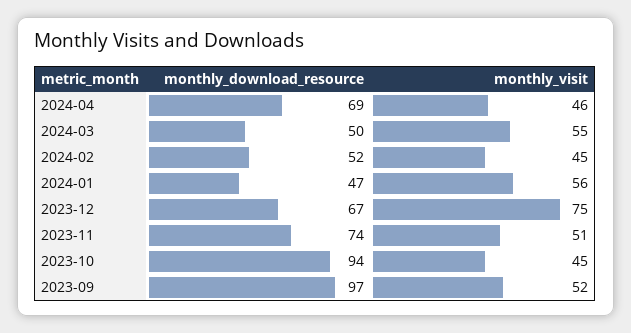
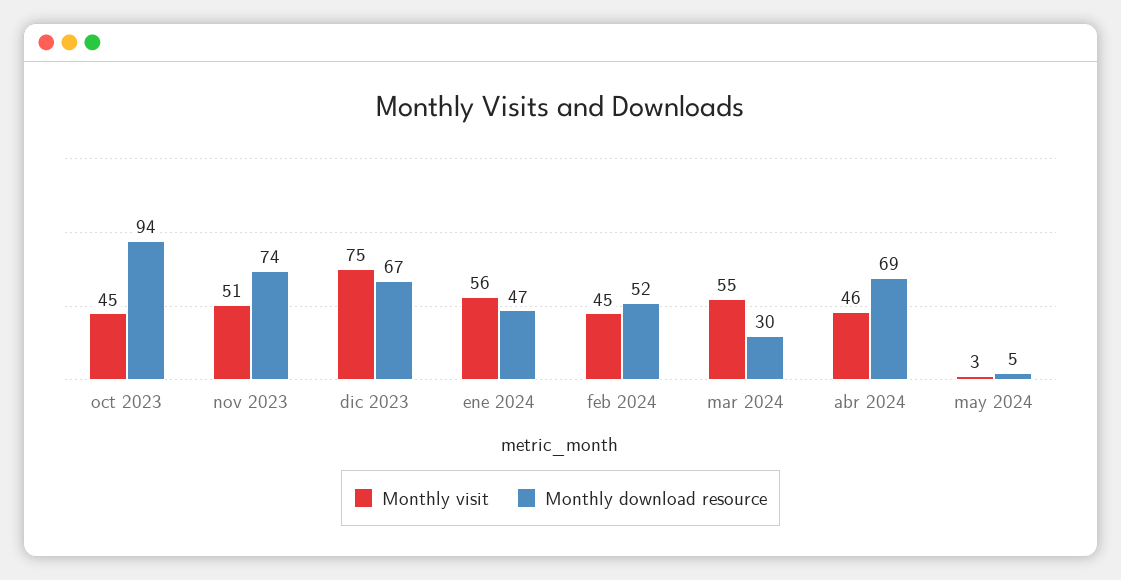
monthly_download_resource, 2024-03: 50 -> 30
monthly_download_resource, 2023-09: 97 -> none
monthly_visit, 2023-09: 52 -> none
monthly_visit, may 2024: none -> 3
monthly_download_resource, may 2024: none -> 5

